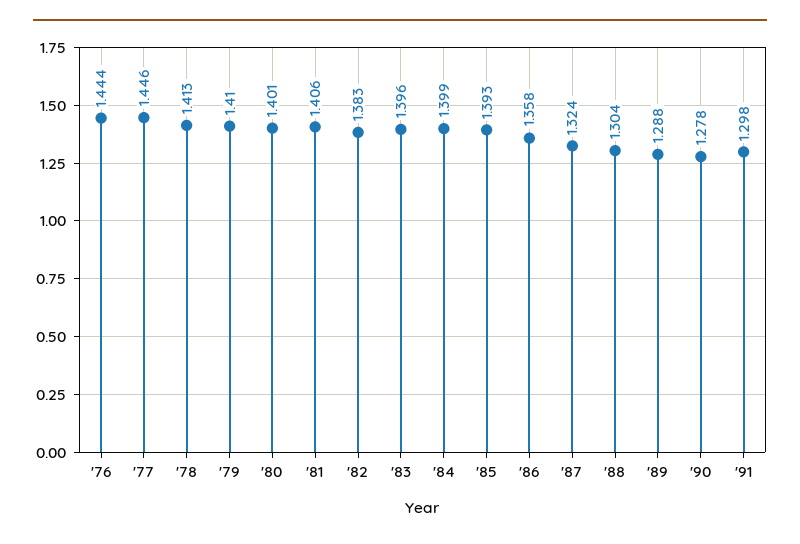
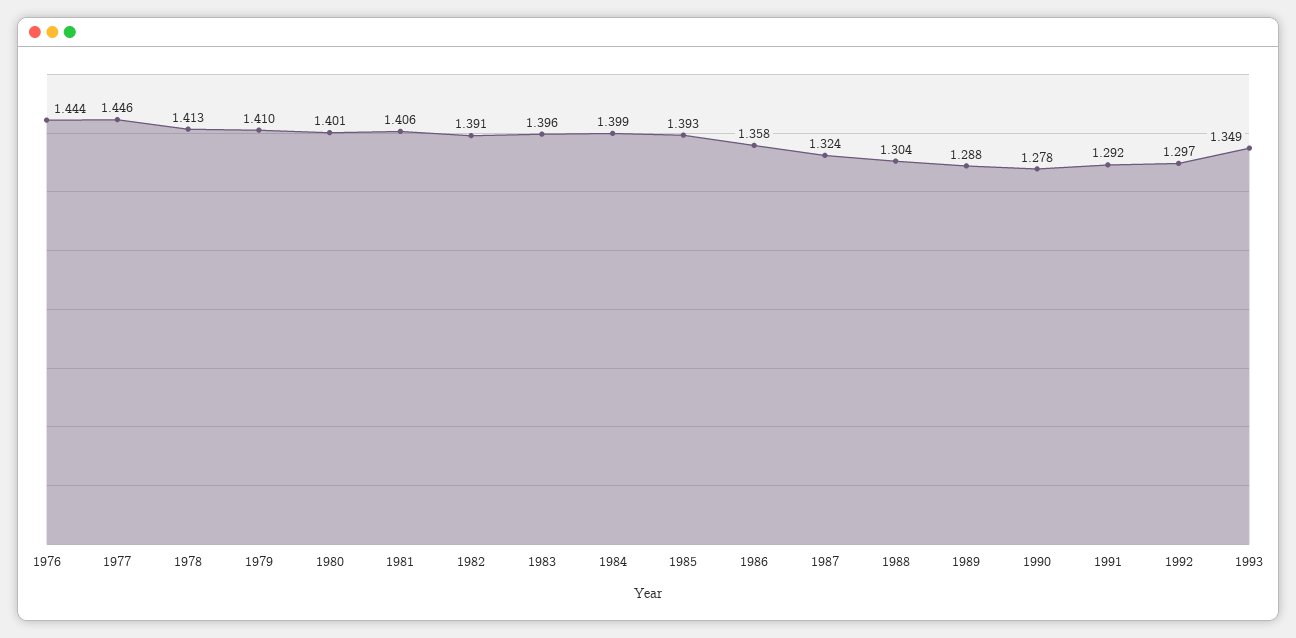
'82: 1.383 -> 1.391
'91: 1.298 -> 1.292
1992: none -> 1.297
1993: none -> 1.349

